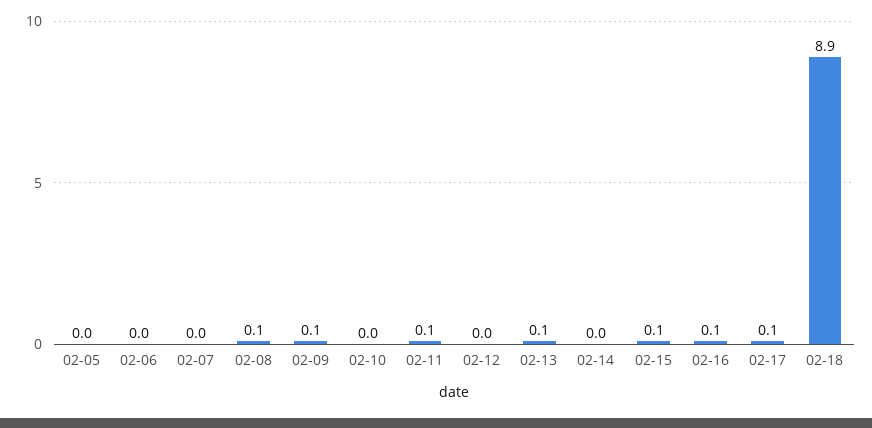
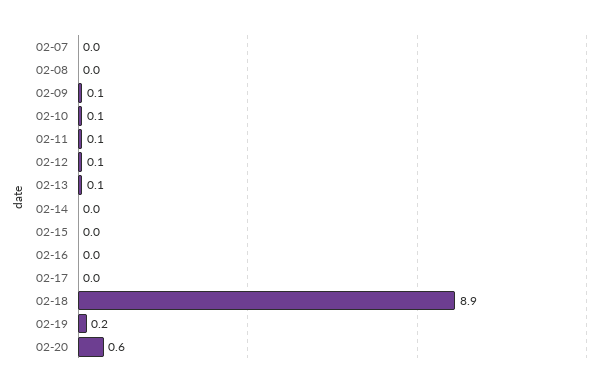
02-05: 0 -> none
02-06: 0 -> none
02-08: 0.1 -> 0
02-10: 0 -> 0.1
02-12: 0 -> 0.1
02-15: 0.1 -> 0
02-16: 0.1 -> 0
02-17: 0.1 -> 0
02-19: none -> 0.2
02-20: none -> 0.6

